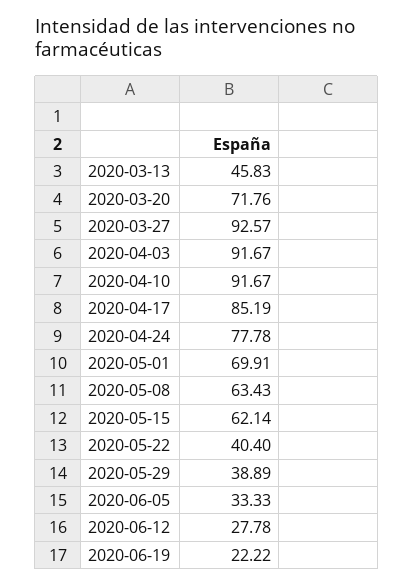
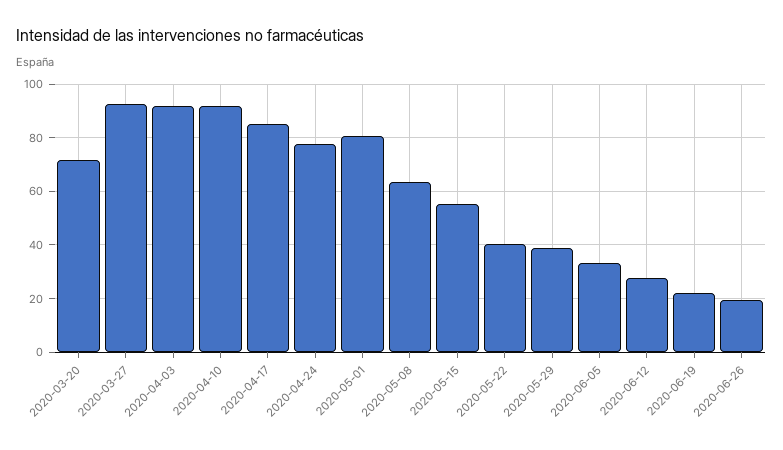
2020-03-13: 45.83 -> none
2020-05-01: 69.91 -> 80
2020-05-15: 62.14 -> 55
2020-06-26: none -> 20

